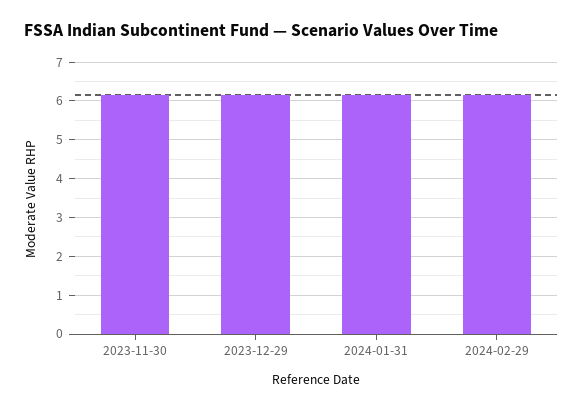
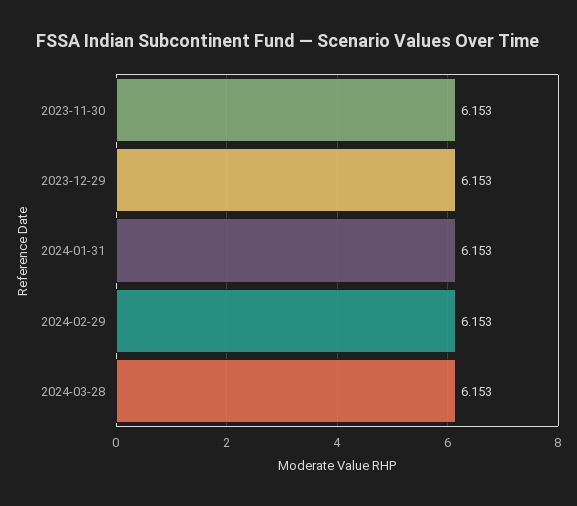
2024-03-28: none -> 6.153

